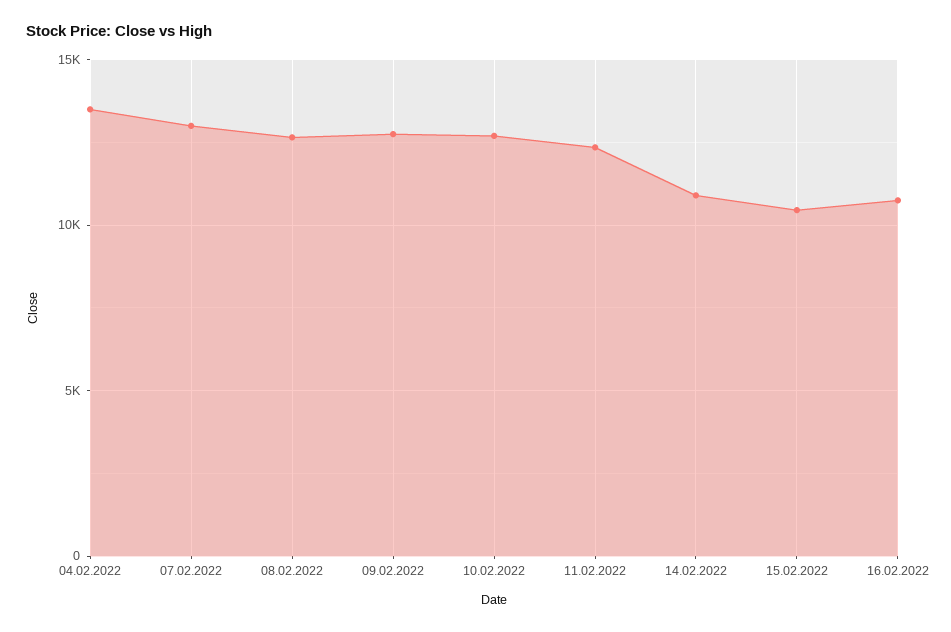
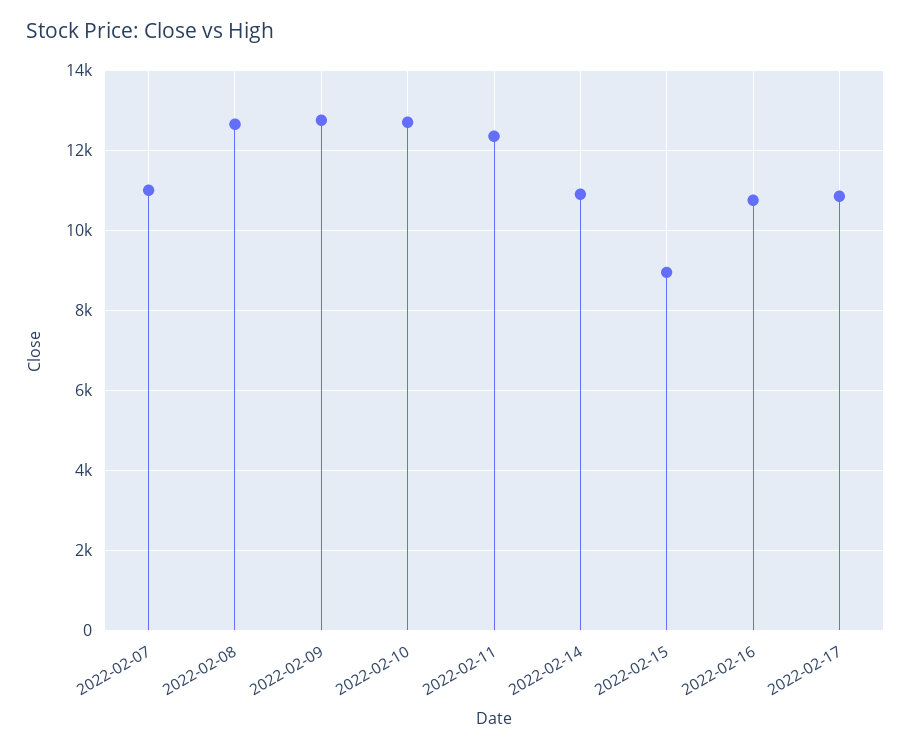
04.02.2022: 13500 -> none
07.02.2022: 13000 -> 11000
15.02.2022: 10500 -> 9000
2022-02-17: none -> 10800

